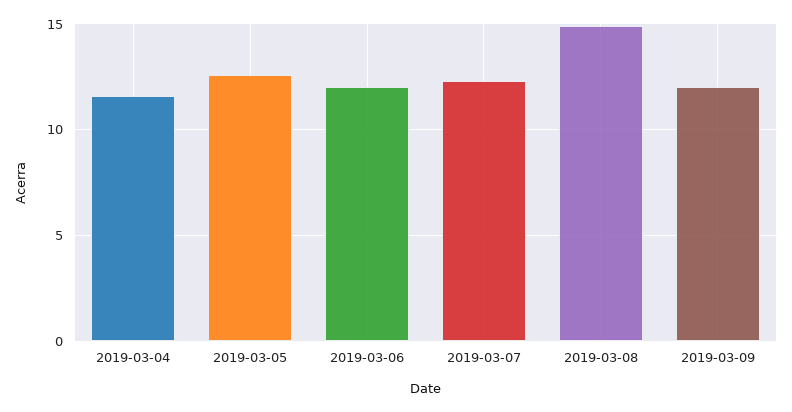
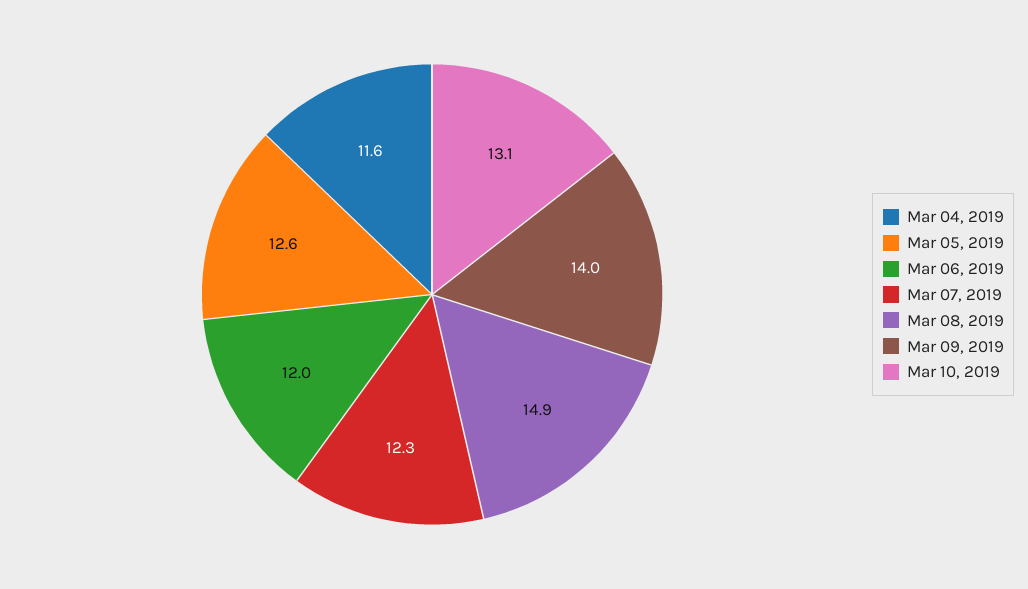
2019-03-09: 12 -> 14
Mar 10, 2019: none -> 13.1

